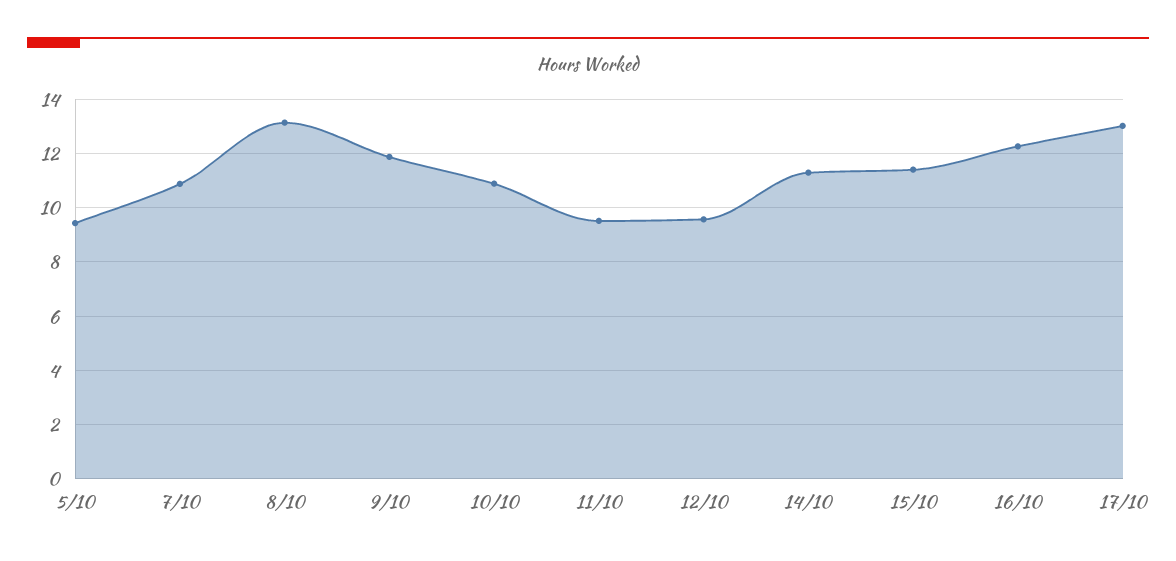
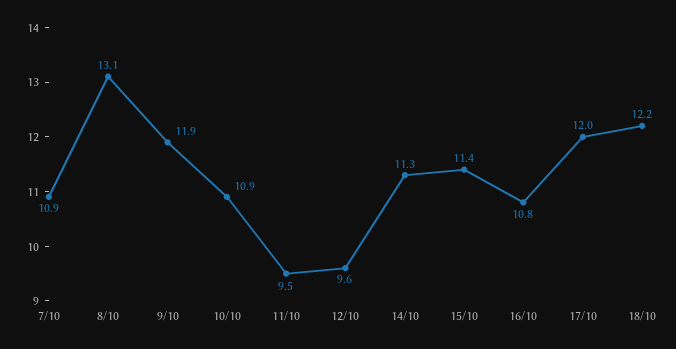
5/10: 9.5 -> none
16/10: 12.25 -> 10.8
17/10: 13 -> 12
18/10: none -> 12.2

